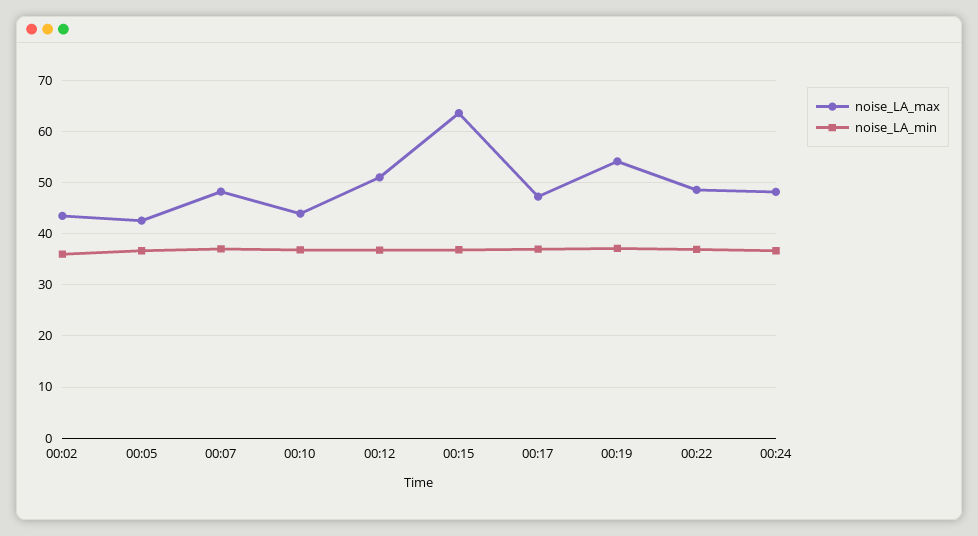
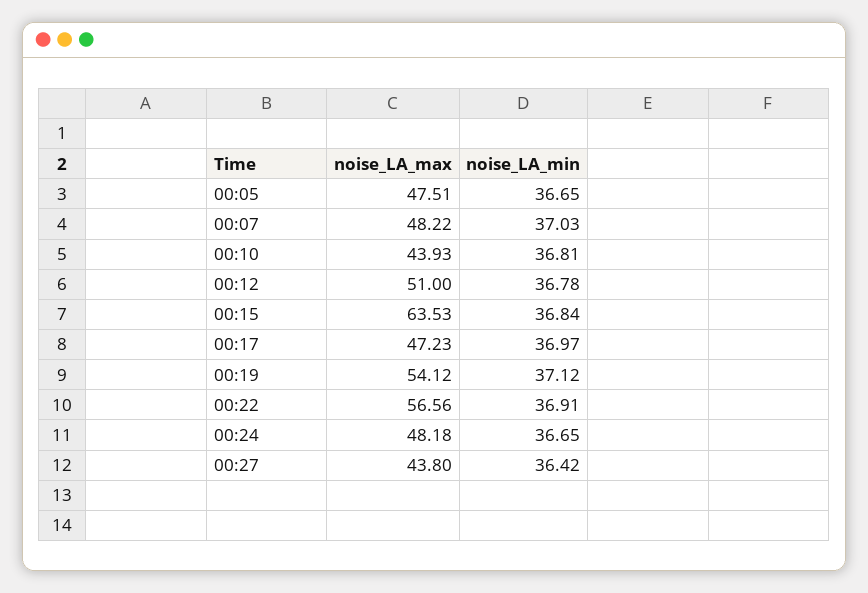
noise_LA_max, 00:02: 44 -> none
noise_LA_min, 00:02: 36 -> none
noise_LA_max, 00:05: 42 -> 47.51
noise_LA_max, 00:22: 48 -> 56.56
noise_LA_max, 00:27: none -> 43.8
noise_LA_min, 00:27: none -> 36.42

